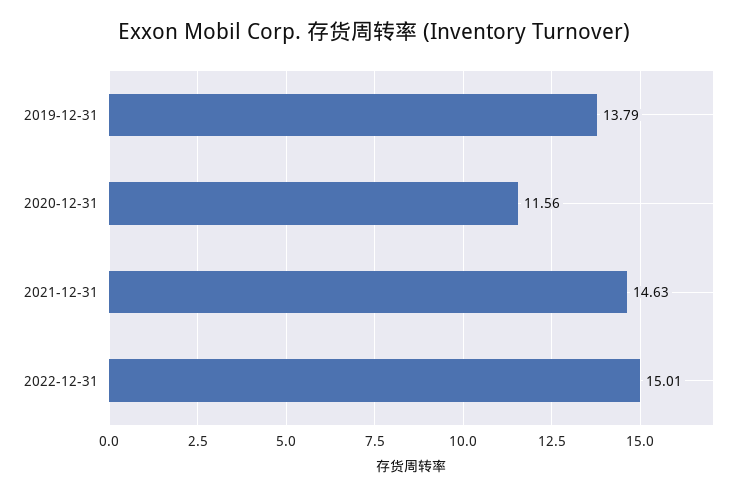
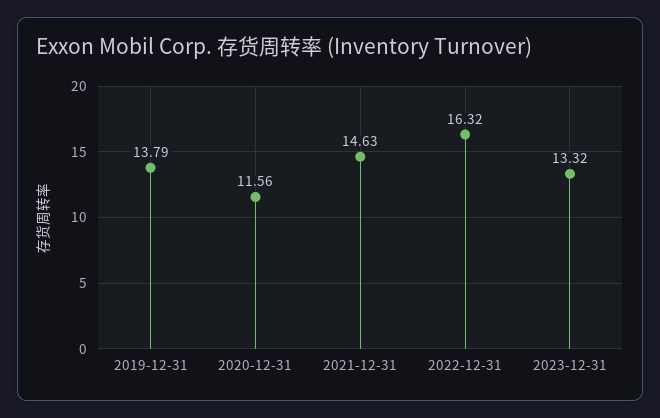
2022-12-31: 15.01 -> 16.32
2023-12-31: none -> 13.32

